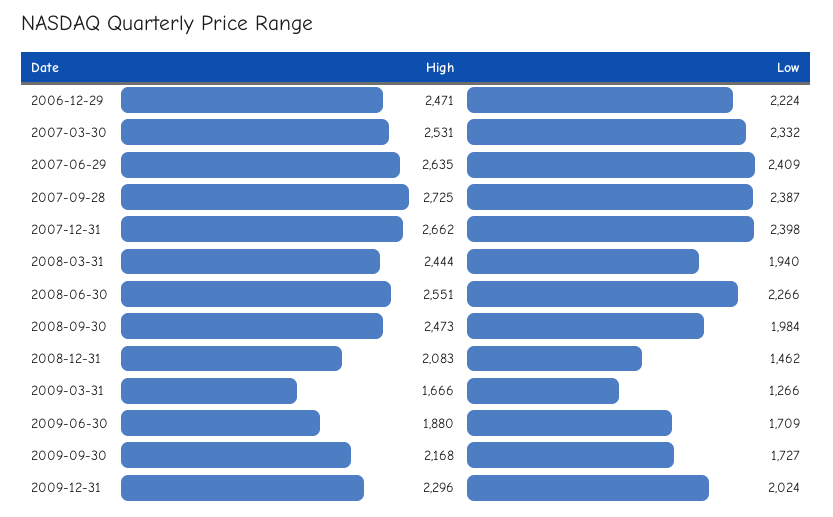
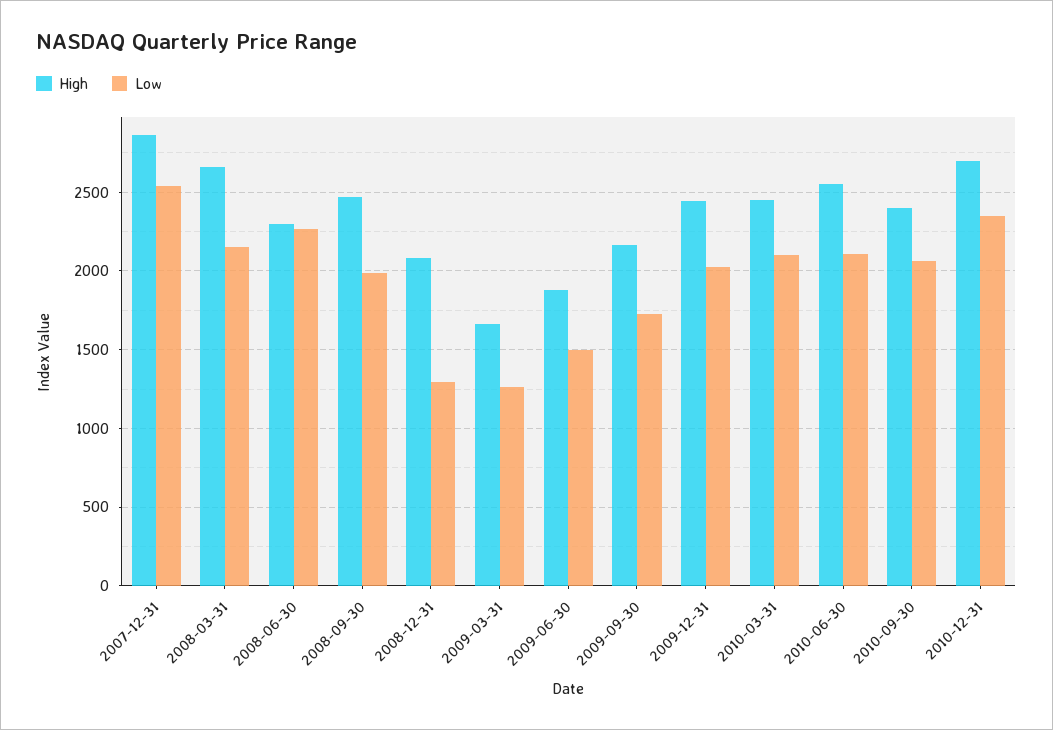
High, 2006-12-29: 2471 -> none
Low, 2006-12-29: 2224 -> none
High, 2007-03-30: 2531 -> none
Low, 2007-03-30: 2332 -> none
High, 2007-06-29: 2635 -> none
Low, 2007-06-29: 2409 -> none
High, 2007-09-28: 2725 -> none
Low, 2007-09-28: 2387 -> none
High, 2007-12-31: 2662 -> 2850
Low, 2007-12-31: 2398 -> 2550
High, 2008-03-31: 2444 -> 2650
Low, 2008-03-31: 1940 -> 2150
High, 2008-06-30: 2551 -> 2300
Low, 2008-12-31: 1462 -> 1300
Low, 2009-06-30: 1709 -> 1500
High, 2009-12-31: 2296 -> 2450
High, 2010-03-31: none -> 2450
Low, 2010-03-31: none -> 2100
High, 2010-06-30: none -> 2550
Low, 2010-06-30: none -> 2100
High, 2010-09-30: none -> 2400
Low, 2010-09-30: none -> 2050
High, 2010-12-31: none -> 2700
Low, 2010-12-31: none -> 2350

